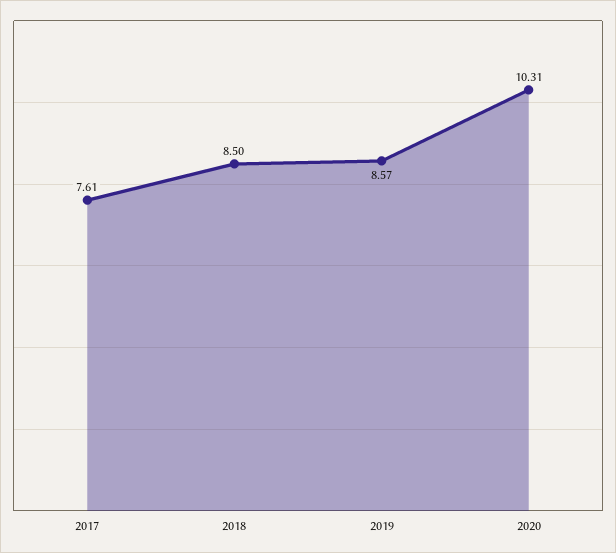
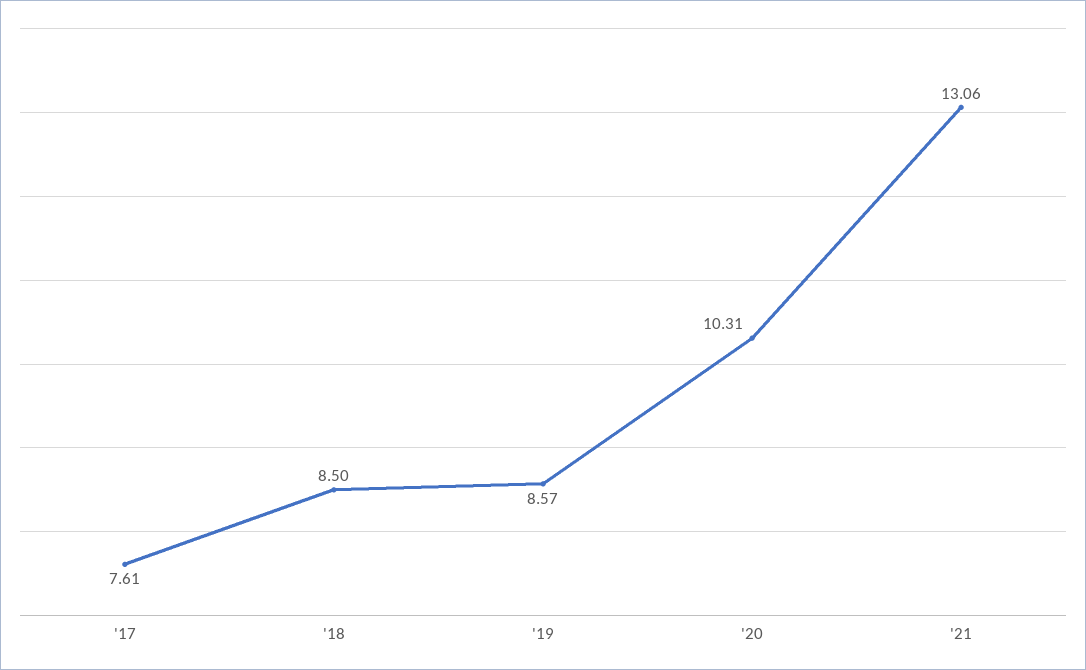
'21: none -> 13.06

